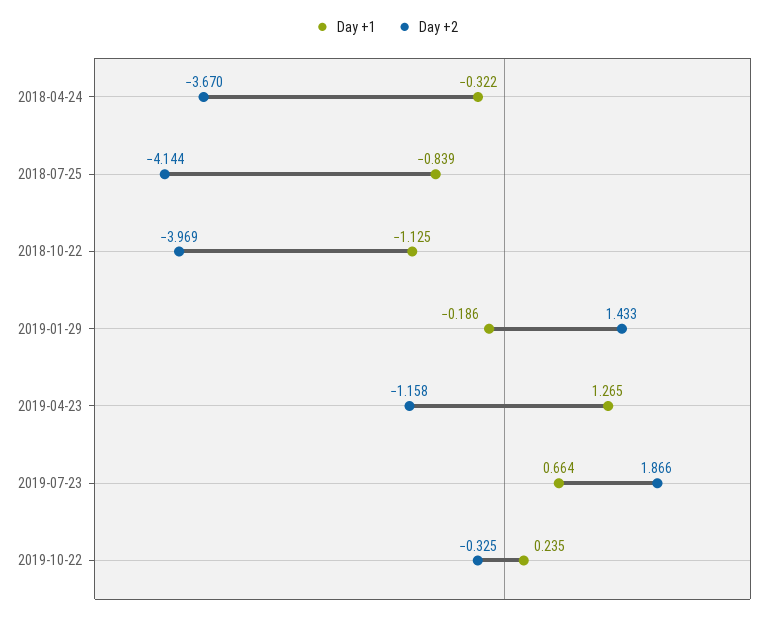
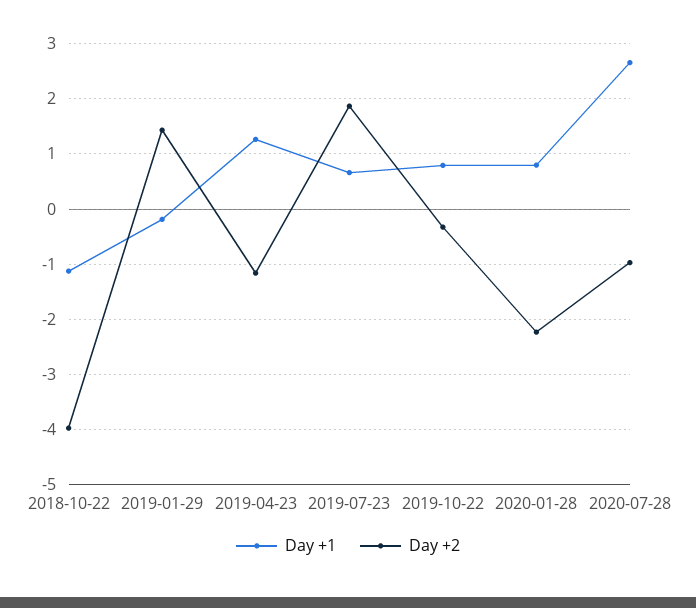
Day +1, 2018-04-24: -0.322 -> none
Day +2, 2018-04-24: -3.67 -> none
Day +1, 2018-07-25: -0.839 -> none
Day +2, 2018-07-25: -4.144 -> none
Day +1, 2019-10-22: 0.235 -> 0.8
Day +1, 2020-01-28: none -> 0.8
Day +2, 2020-01-28: none -> -2.2
Day +1, 2020-07-28: none -> 2.6
Day +2, 2020-07-28: none -> -1

